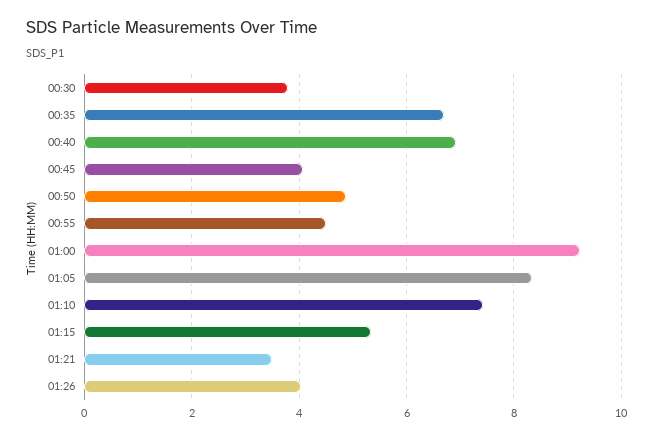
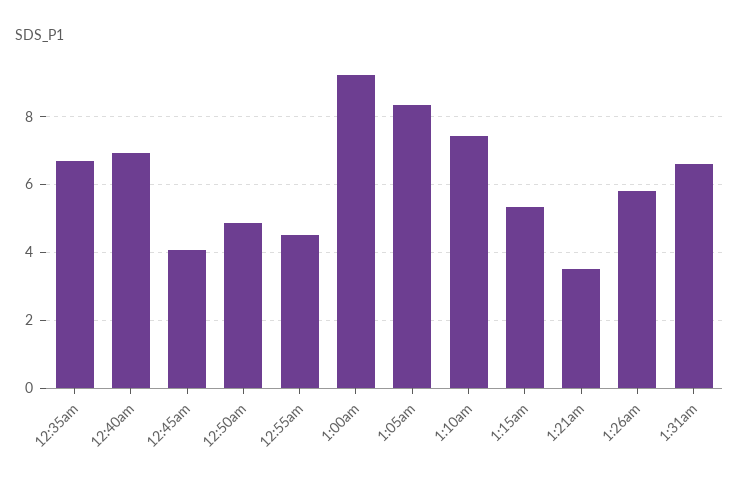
00:30: 3.8 -> none
01:26: 4 -> 5.8
1:31am: none -> 6.6

